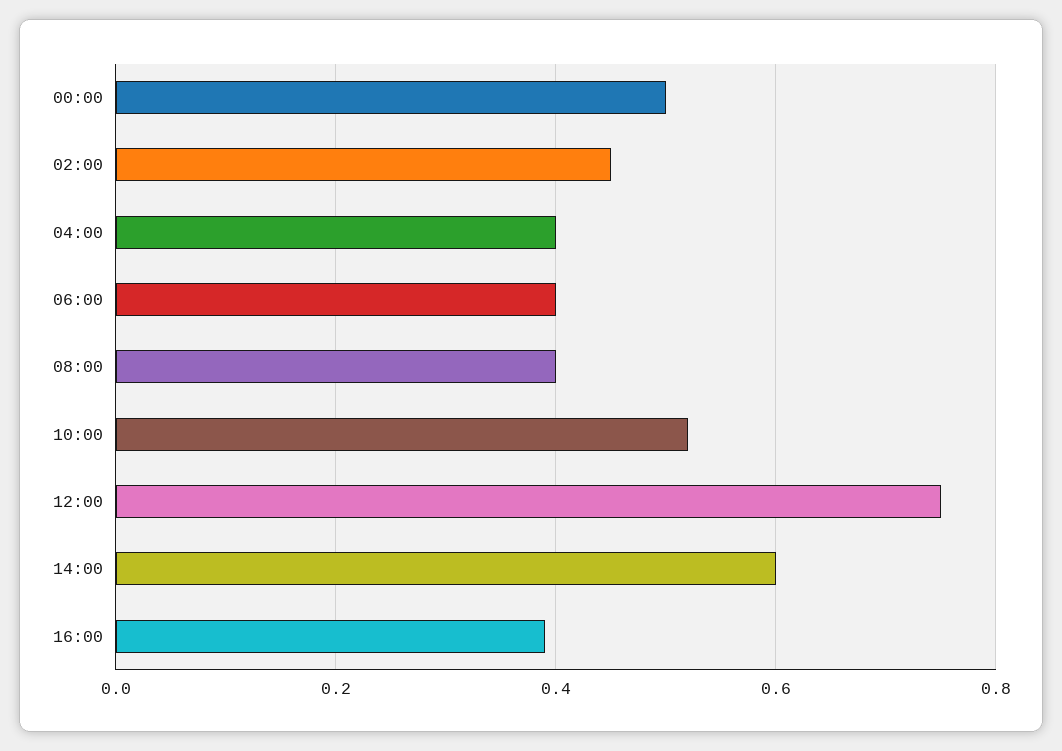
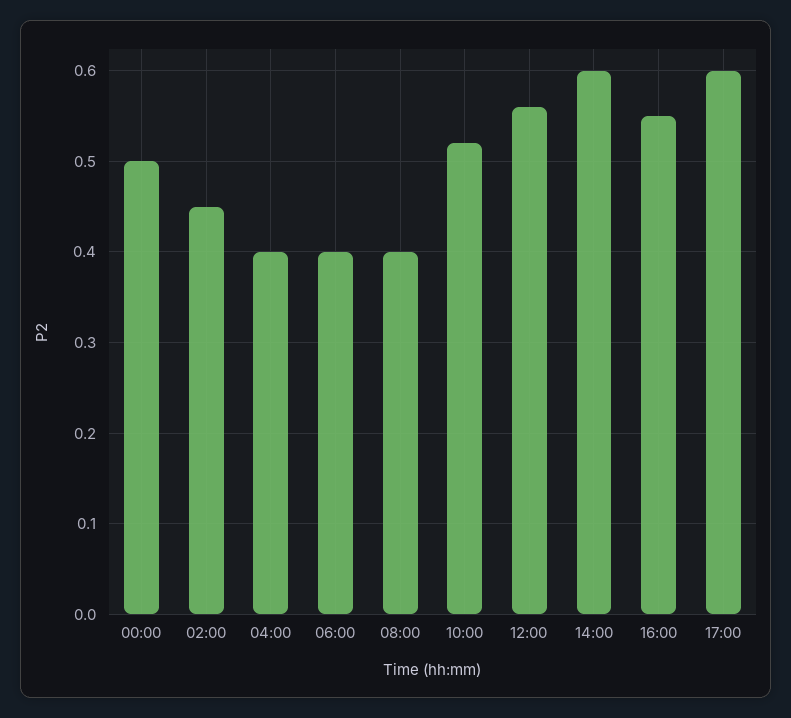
12:00: 0.75 -> 0.56
16:00: 0.4 -> 0.55
17:00: none -> 0.6

